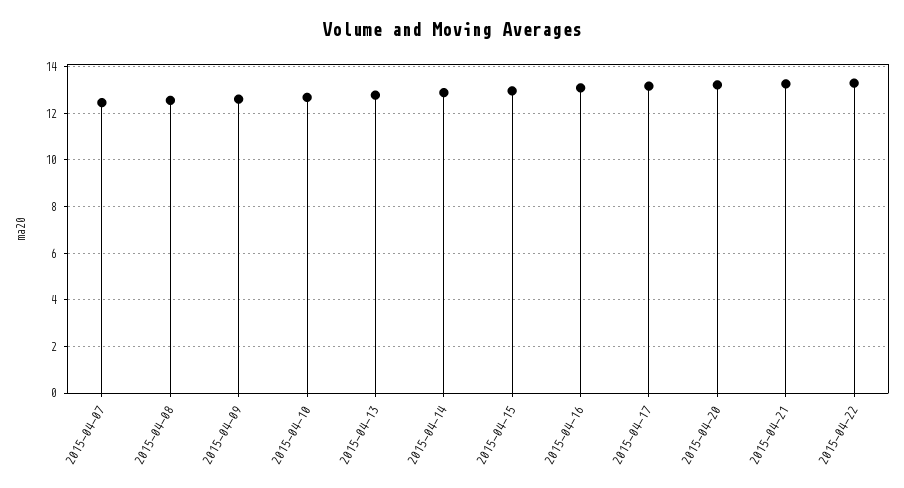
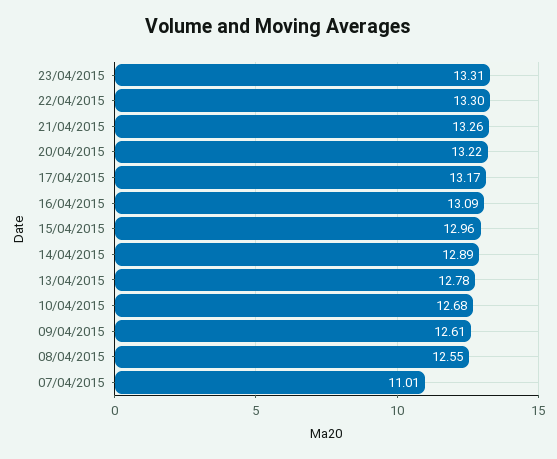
2015-04-07: 12.5 -> 11.01
23/04/2015: none -> 13.31

